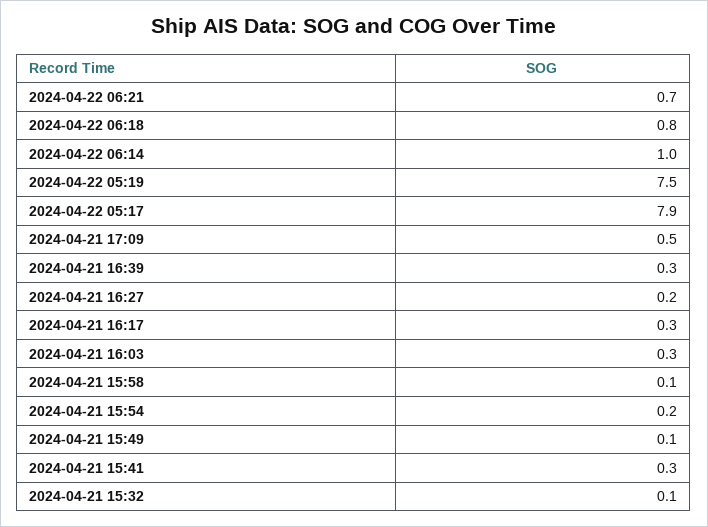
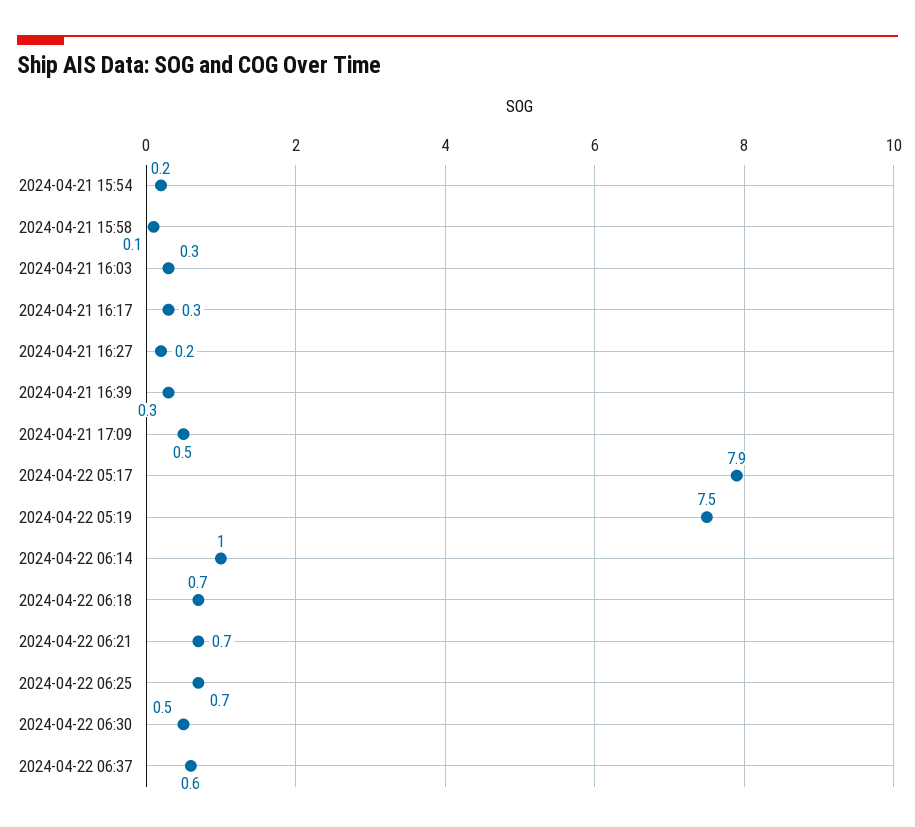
2024-04-22 06:18: 0.8 -> 0.7
2024-04-21 15:49: 0.1 -> none
2024-04-21 15:41: 0.3 -> none
2024-04-21 15:32: 0.1 -> none
2024-04-22 06:25: none -> 0.7
2024-04-22 06:30: none -> 0.5
2024-04-22 06:37: none -> 0.6

